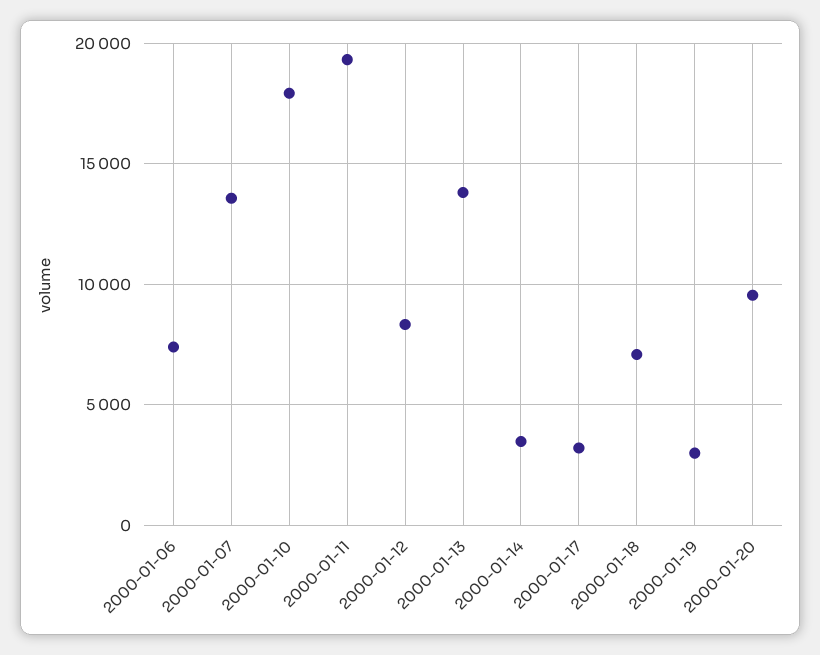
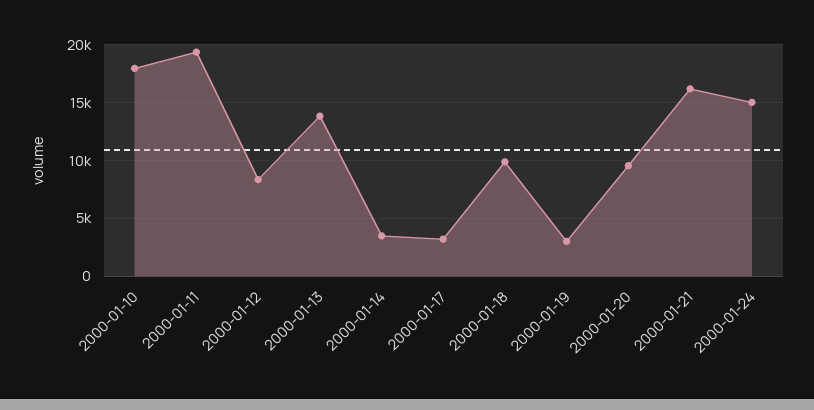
2000-01-06: 7500 -> none
2000-01-07: 13500 -> none
2000-01-18: 7000 -> 10000
2000-01-21: none -> 16000
2000-01-24: none -> 15000

